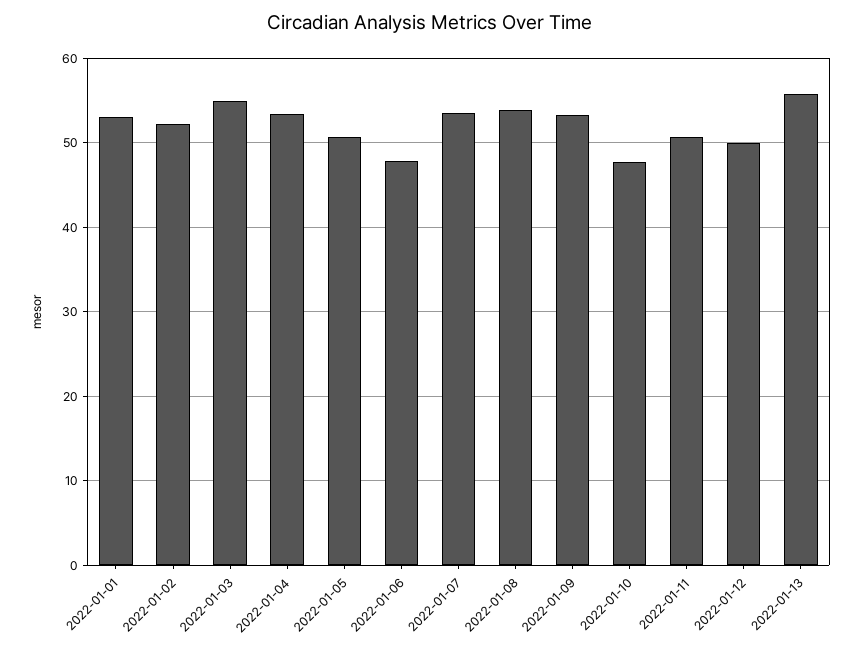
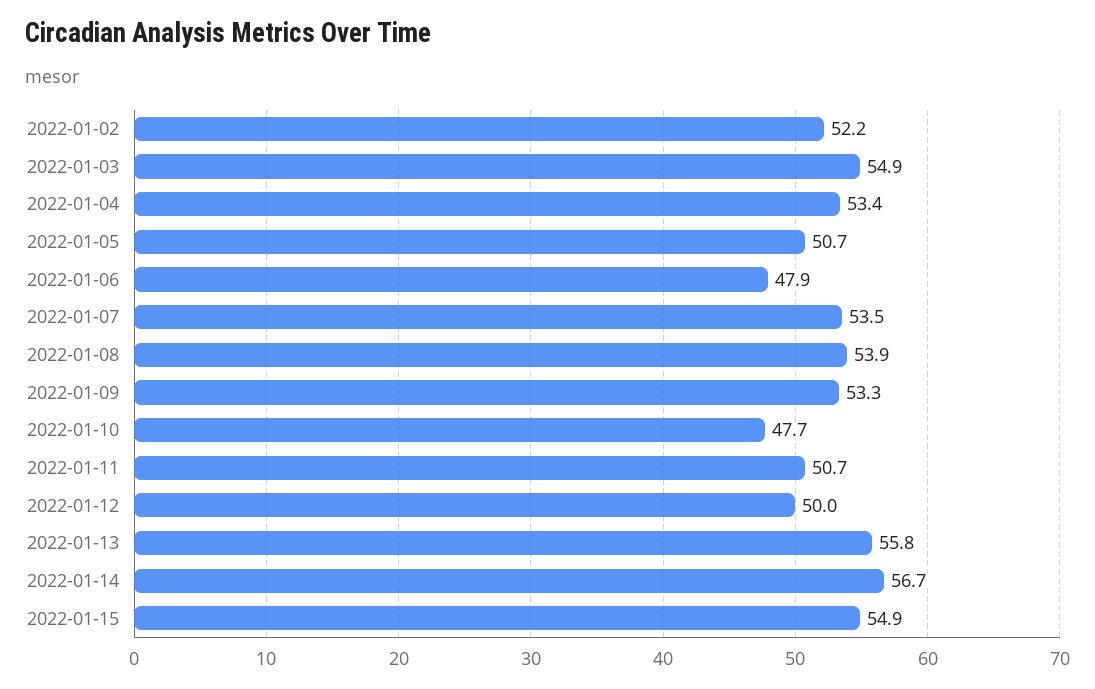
2022-01-01: 53 -> none
2022-01-14: none -> 56.7
2022-01-15: none -> 54.9

